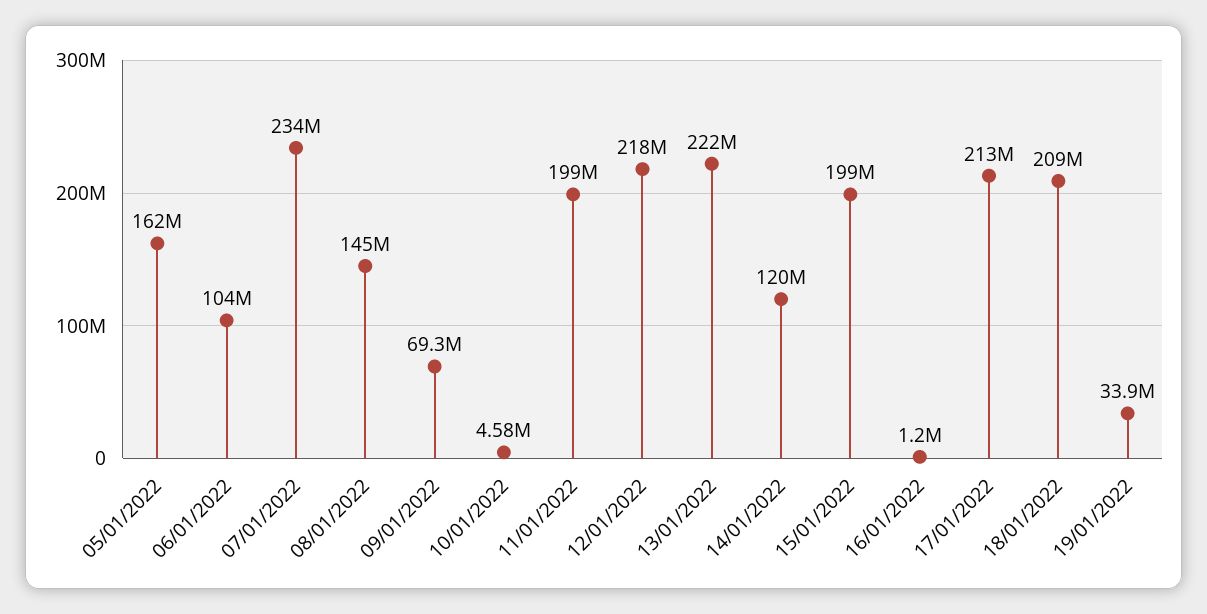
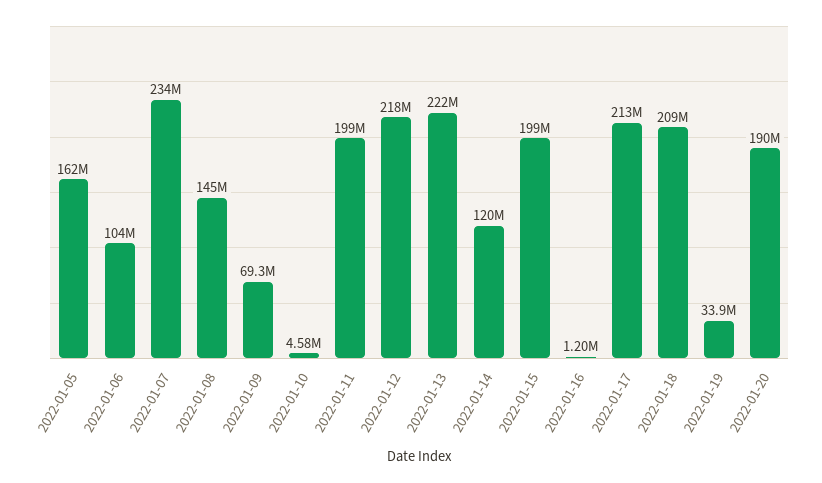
2022-01-20: none -> 190000000

